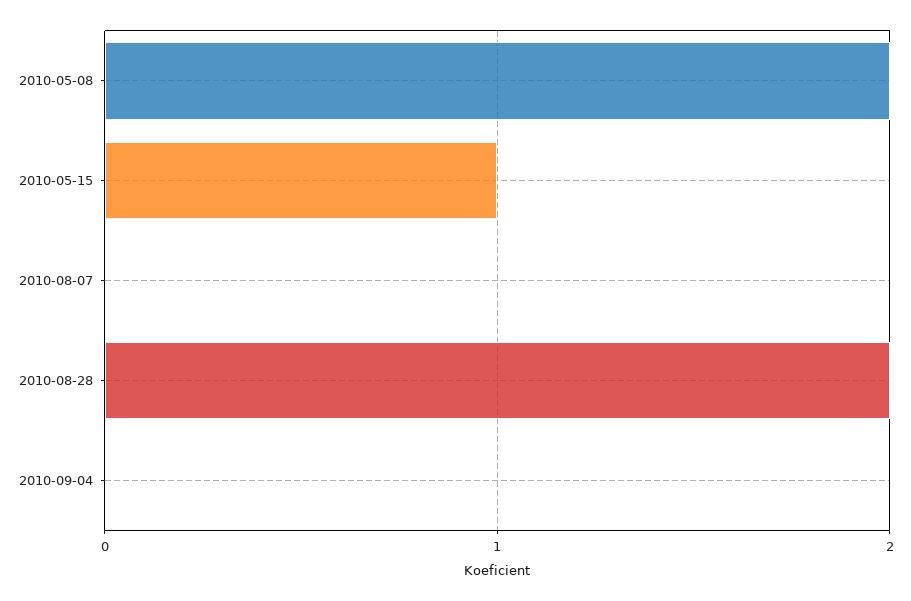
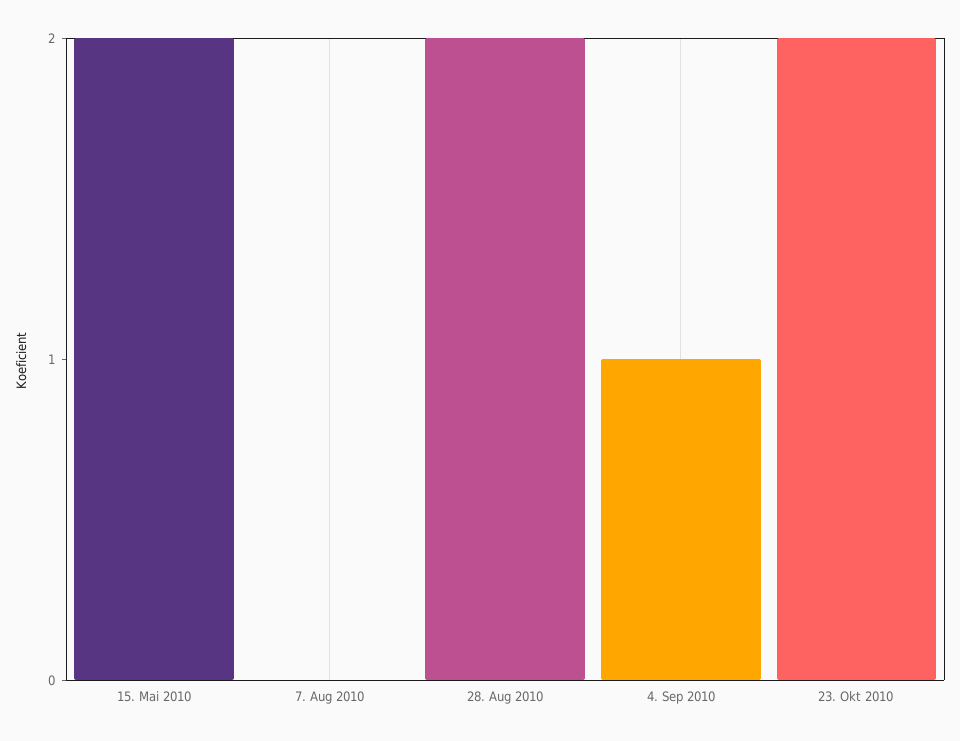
2010-05-08: 2 -> none
2010-05-15: 1 -> 2
2010-09-04: 0 -> 1
23. Okt 2010: none -> 2

